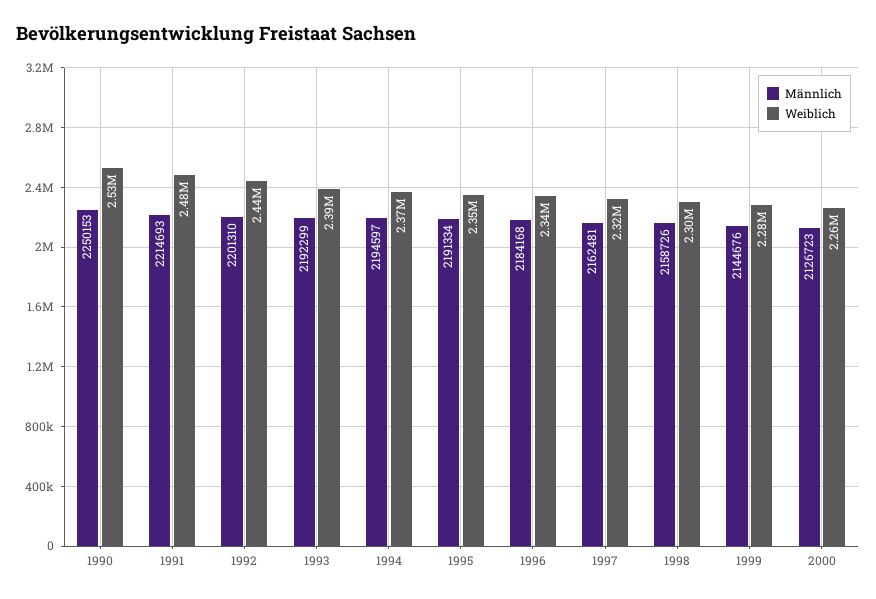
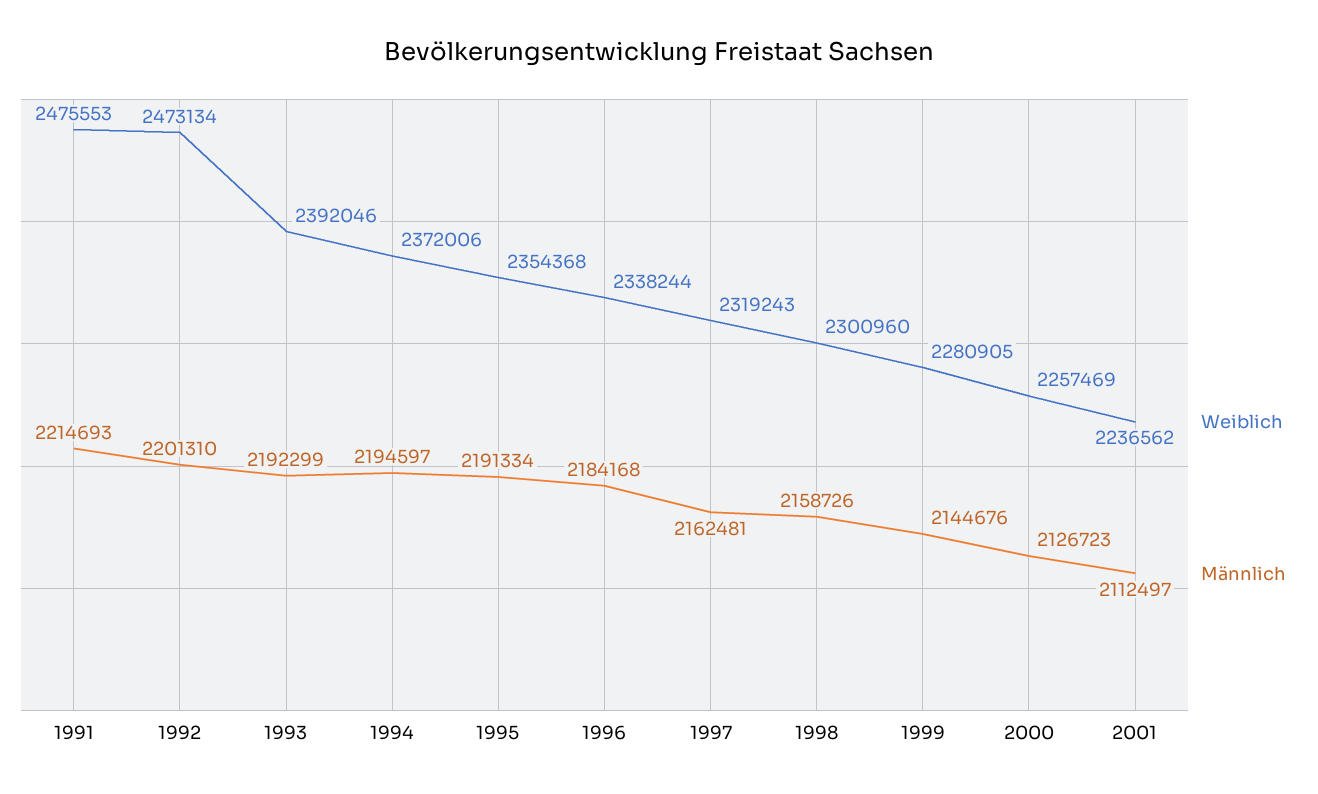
Männlich, 1990: 2250153 -> none
Weiblich, 1990: 2530000 -> none
Weiblich, 1992: 2440000 -> 2473134
Weiblich, 2001: none -> 2236562
Männlich, 2001: none -> 2112497

